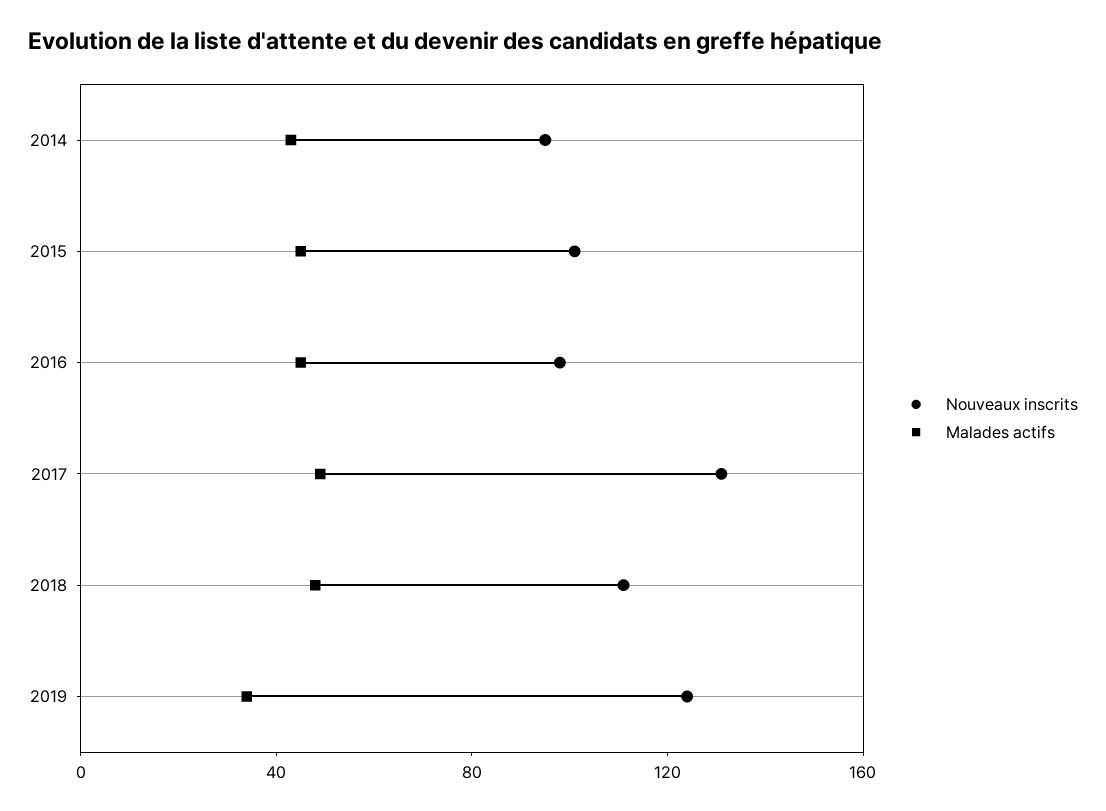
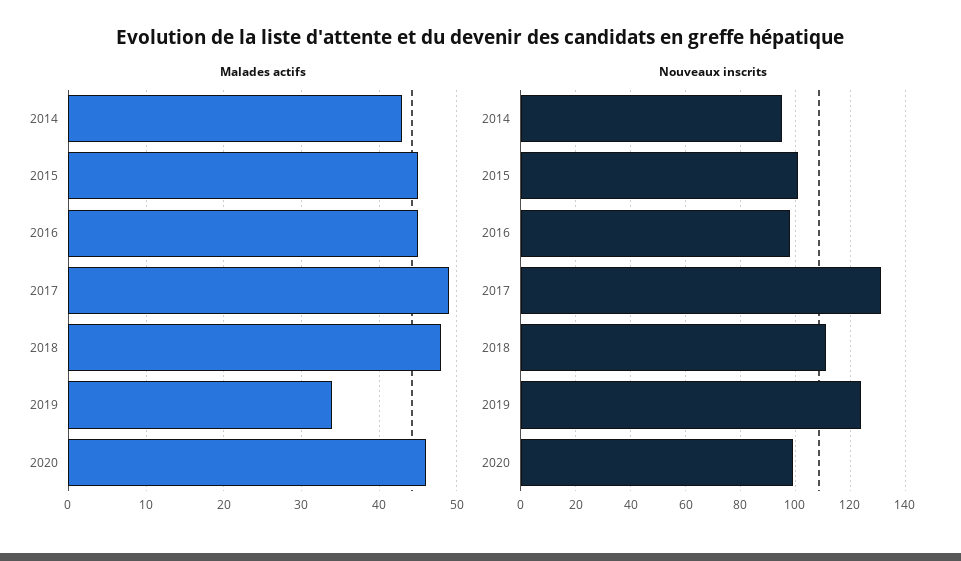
Malades actifs, 2020: none -> 46
Nouveaux inscrits, 2020: none -> 100

